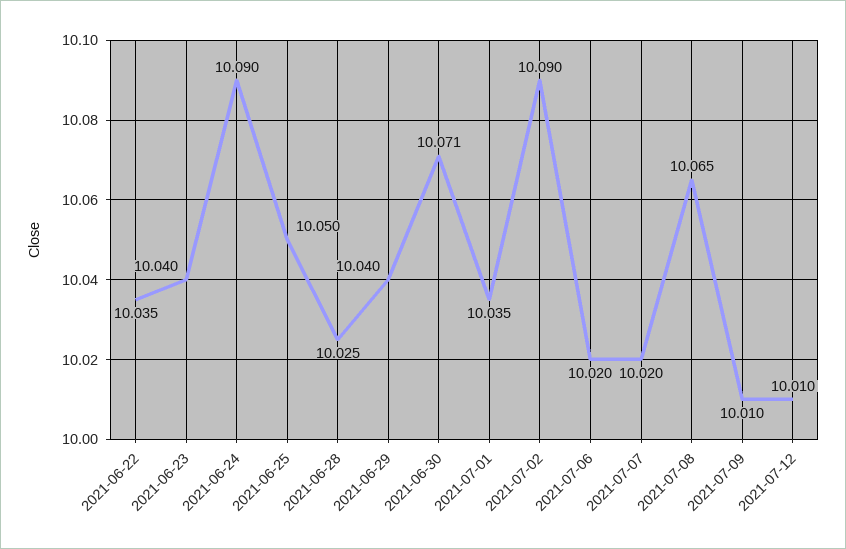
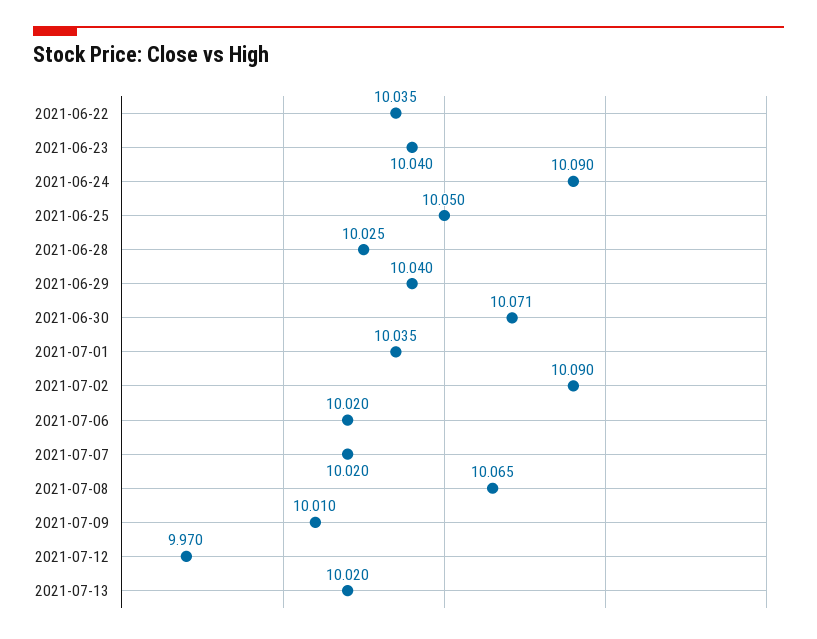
2021-07-12: 10.01 -> 9.97
2021-07-13: none -> 10.02

